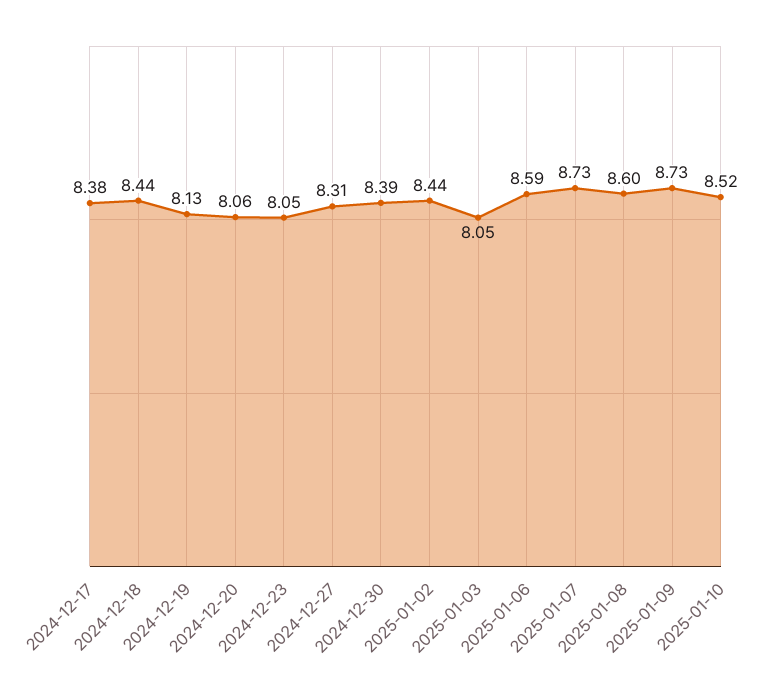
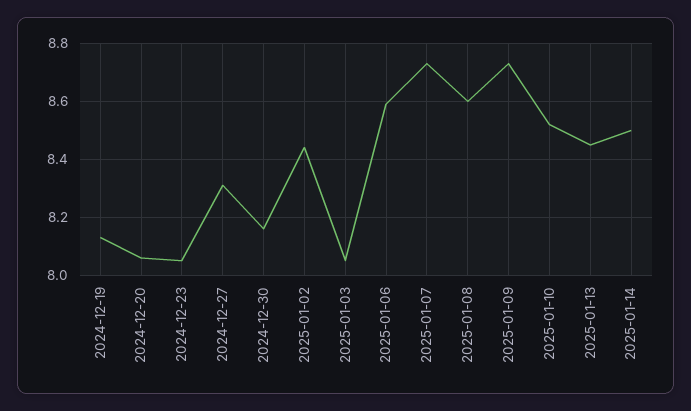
2024-12-17: 8.38 -> none
2024-12-18: 8.44 -> none
2024-12-30: 8.39 -> 8.15
2025-01-13: none -> 8.45
2025-01-14: none -> 8.5

